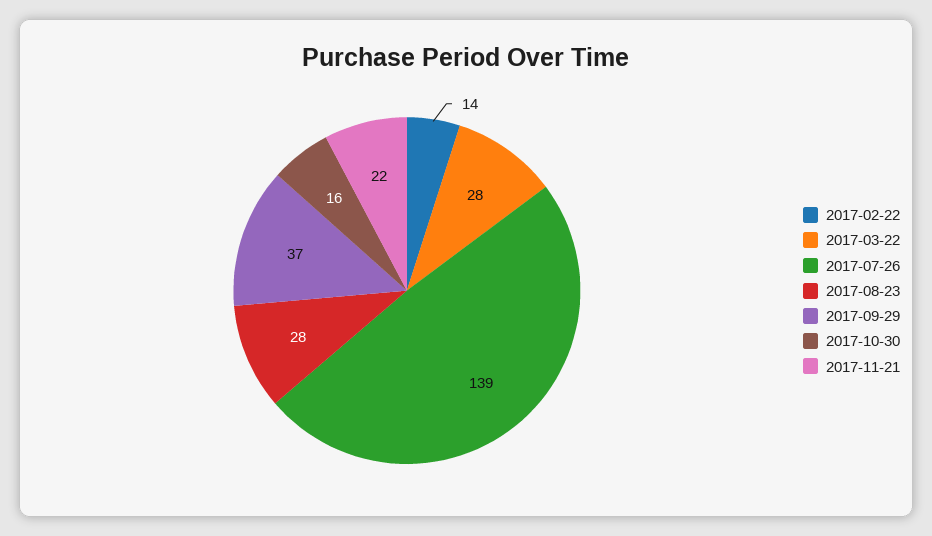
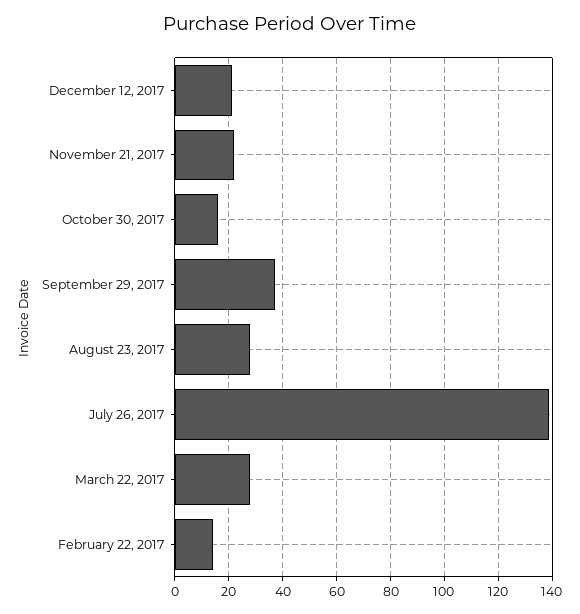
December 12, 2017: none -> 20

